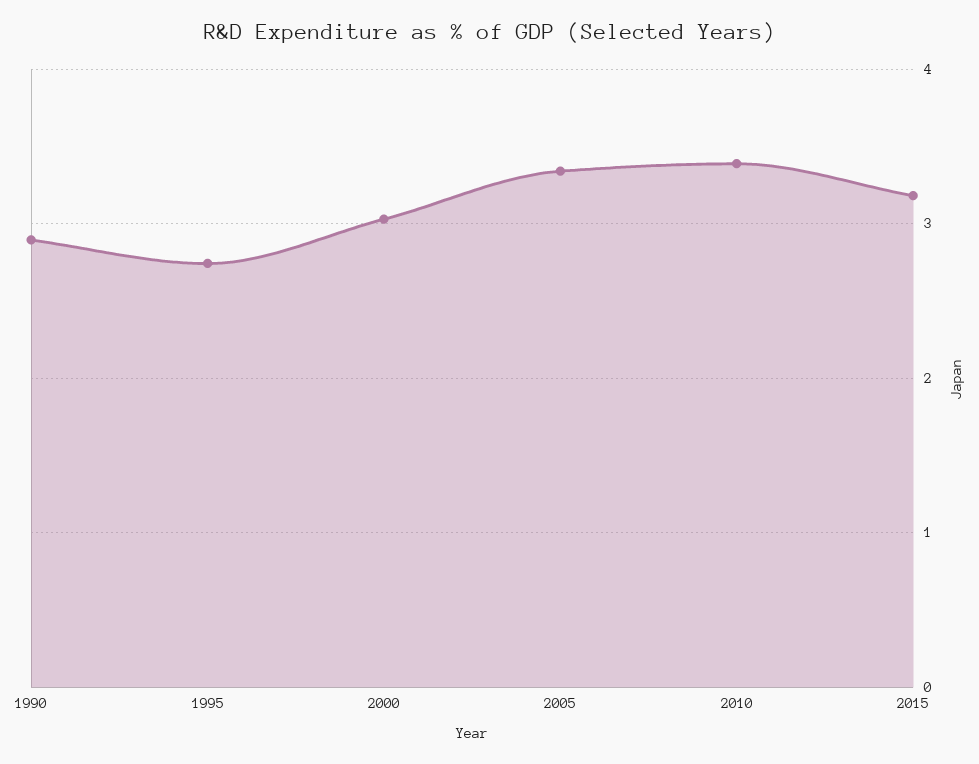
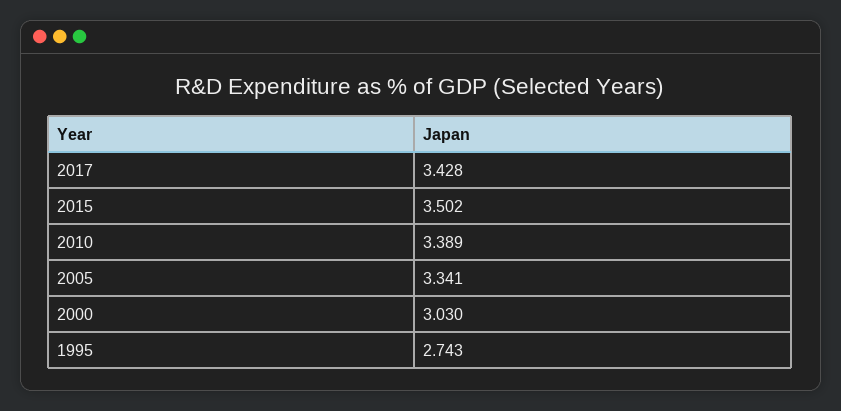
1990: 2.9 -> none
2015: 3.2 -> 3.502
2017: none -> 3.428

